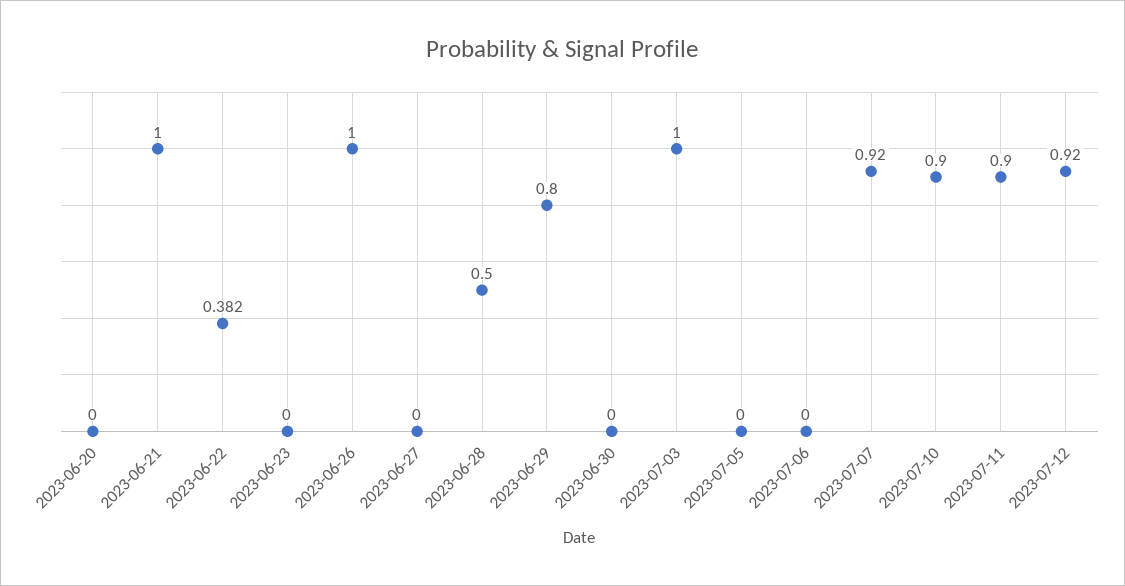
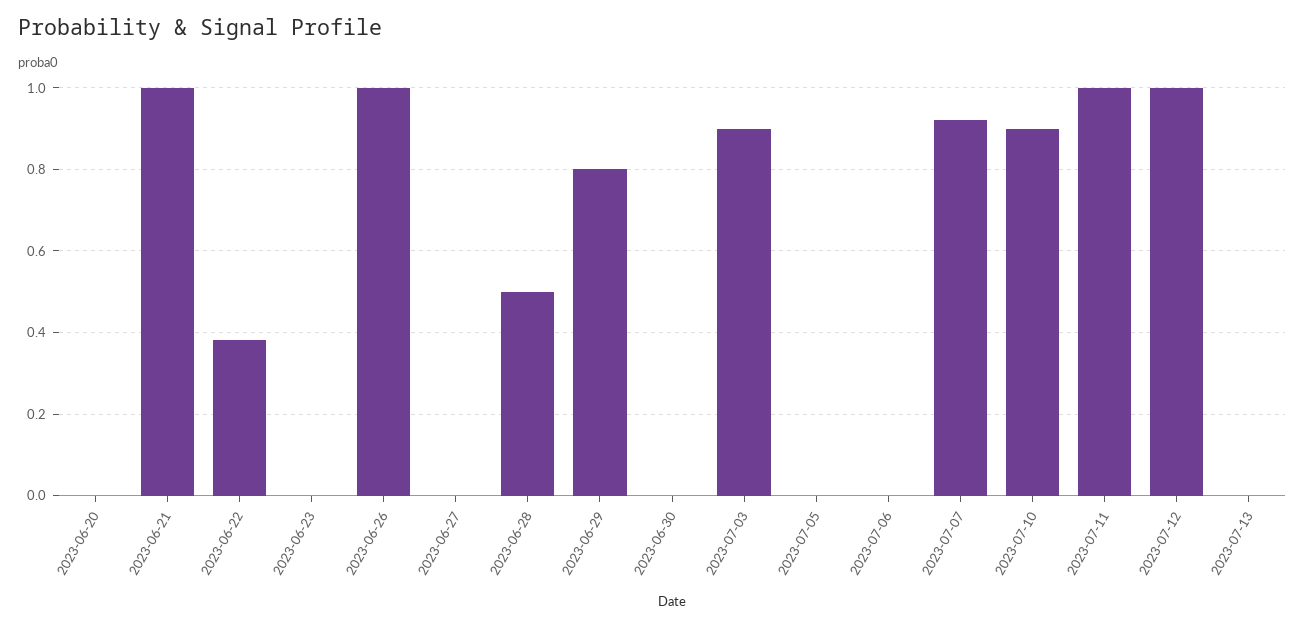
2023-07-03: 1 -> 0.9
2023-07-11: 0.9 -> 1
2023-07-12: 0.92 -> 1
2023-07-13: none -> 0

